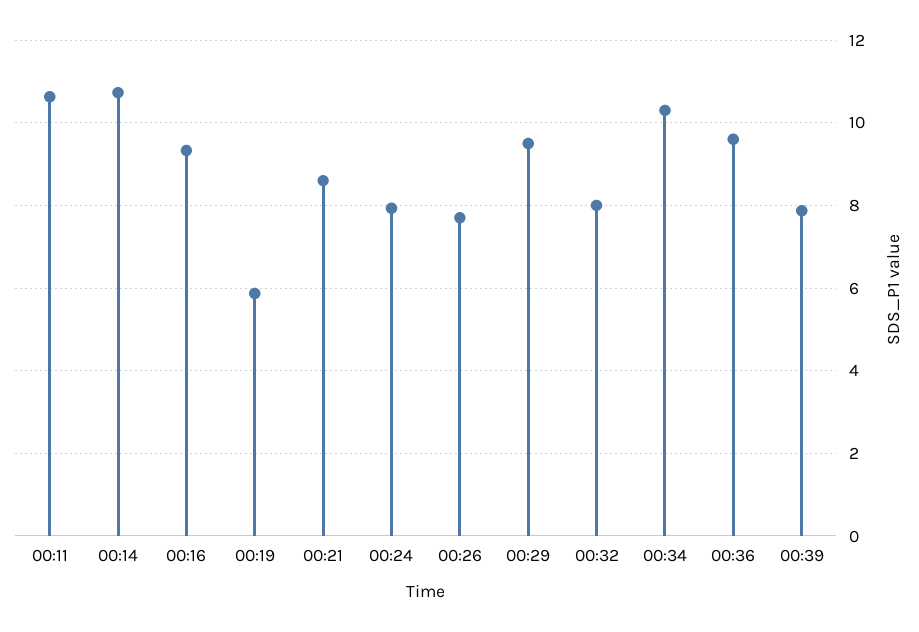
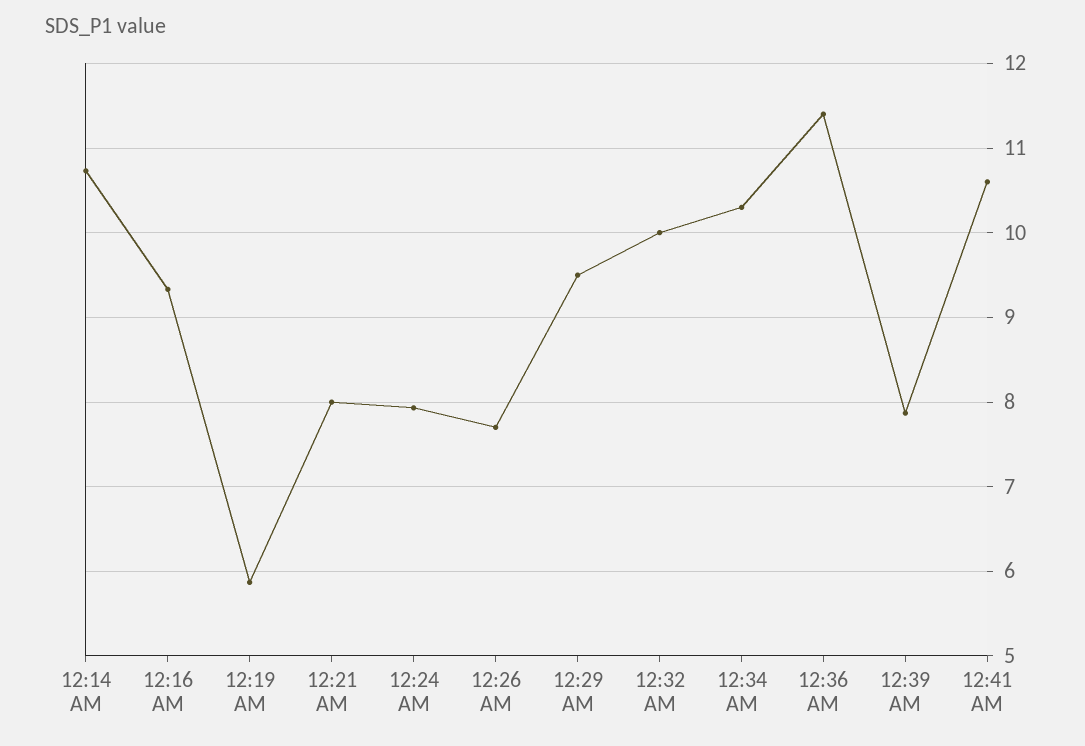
00:11: 10.6 -> none
00:21: 8.6 -> 8
00:32: 8 -> 10
00:36: 9.6 -> 11.4
12:41 AM: none -> 10.6

